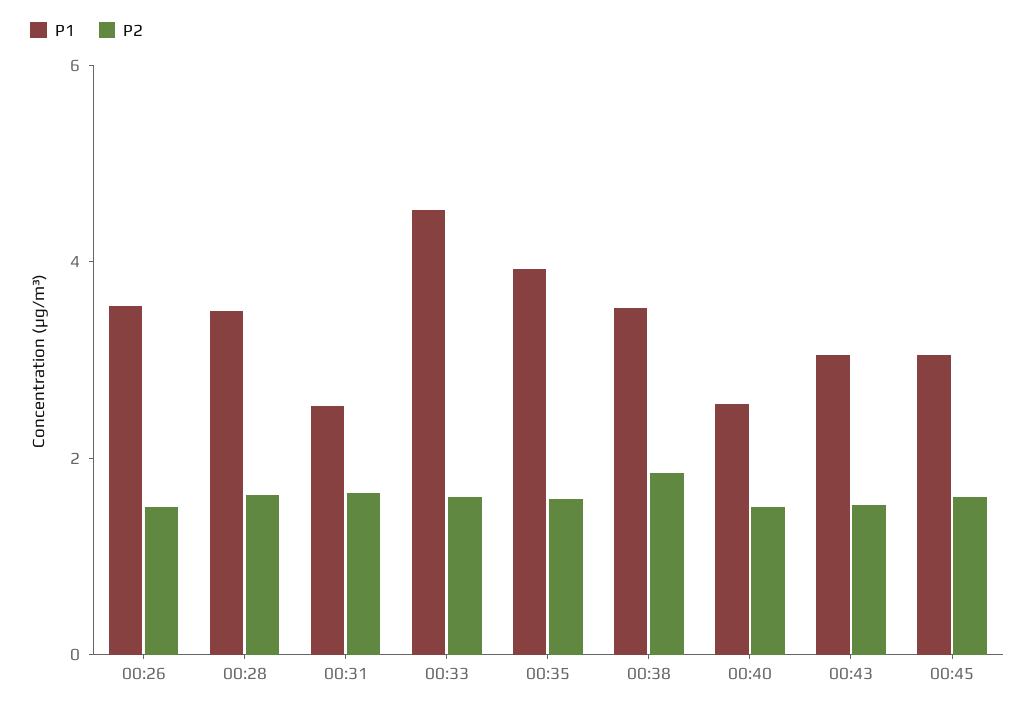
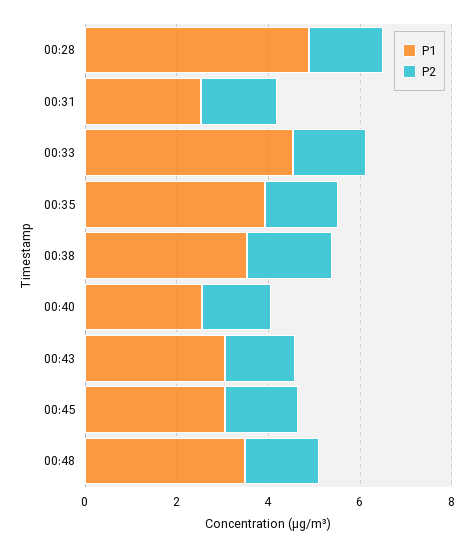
P1, 00:26: 3.5 -> none
P2, 00:26: 1.5 -> none
P1, 00:28: 3.5 -> 5
P1, 00:48: none -> 3.5
P2, 00:48: none -> 1.5

